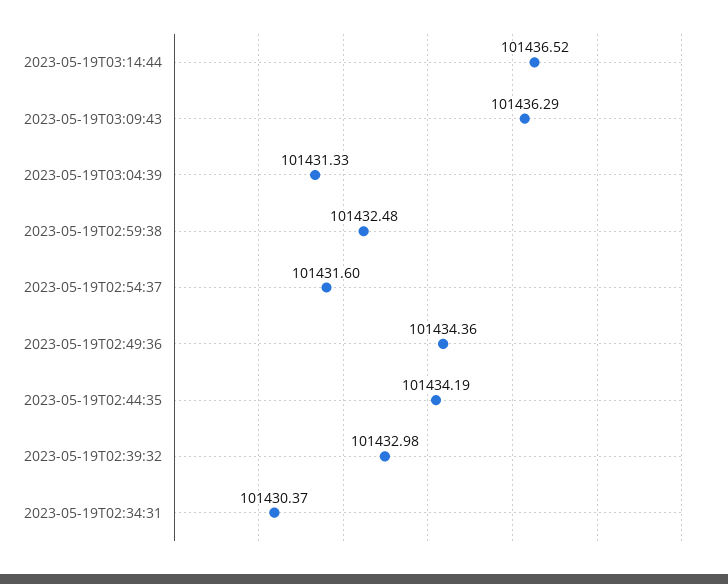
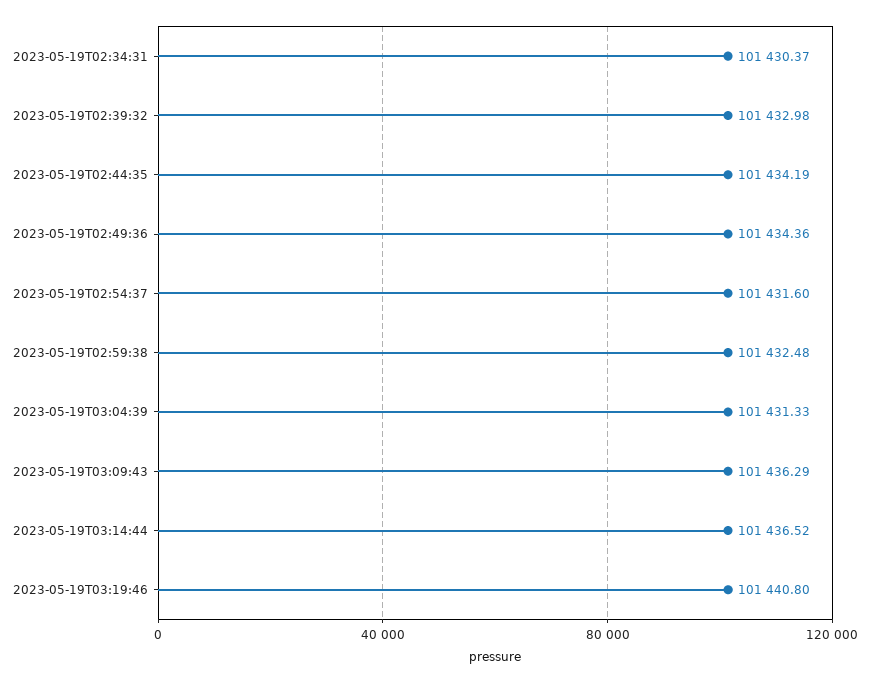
2023-05-19T03:19:46: none -> 101440.8

